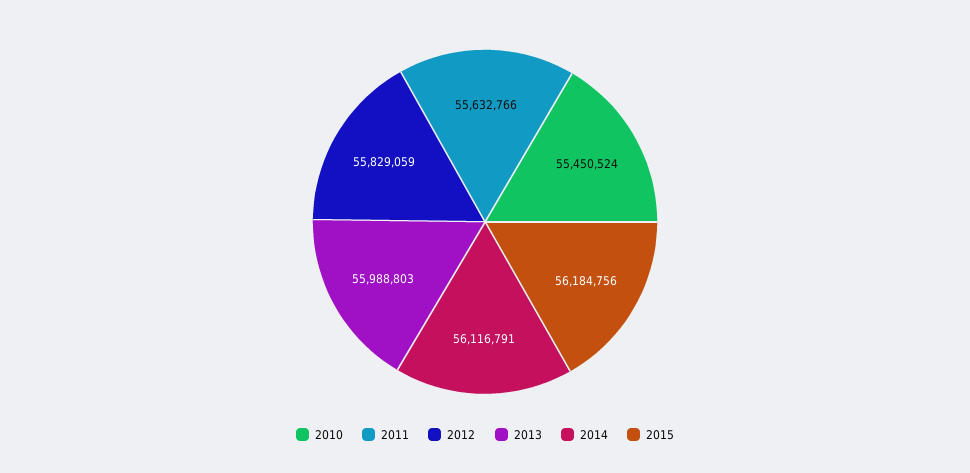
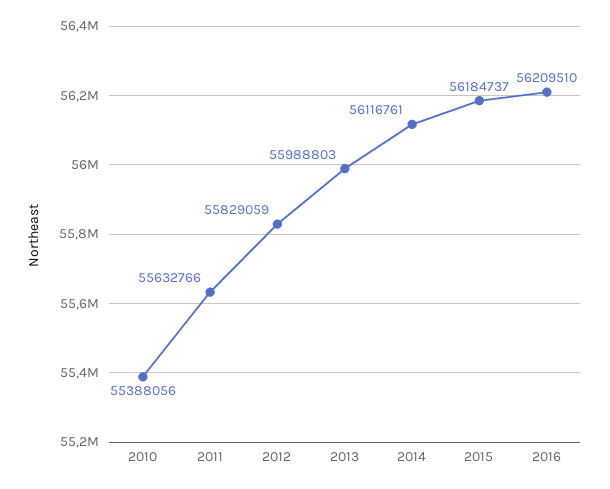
2010: 55450524 -> 55388056
2014: 56116791 -> 56116761
2015: 56184756 -> 56184737
2016: none -> 56209510

